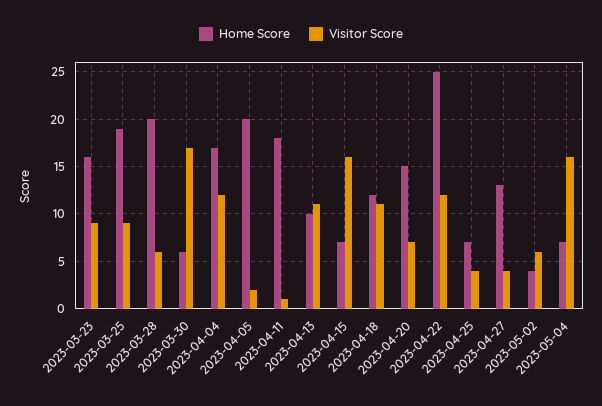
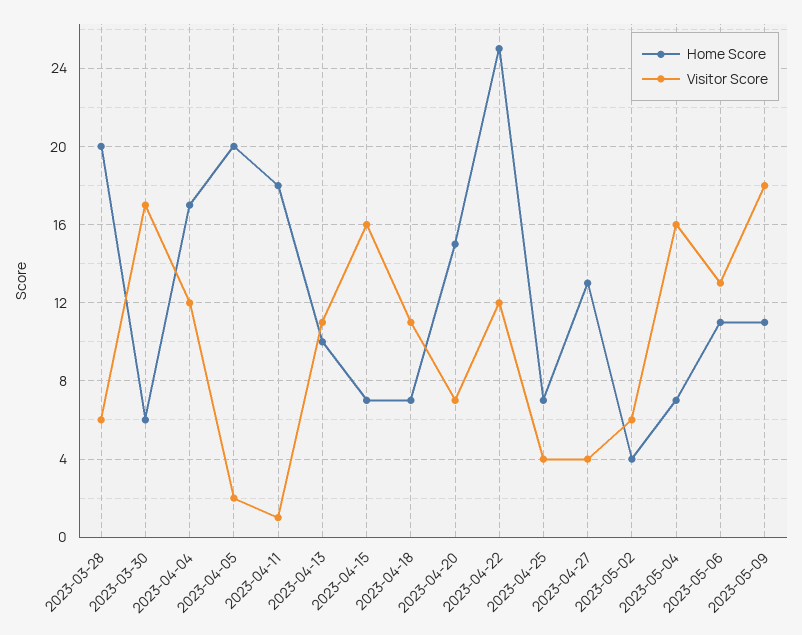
Home Score, 2023-03-23: 16 -> none
Visitor Score, 2023-03-23: 9 -> none
Home Score, 2023-03-25: 19 -> none
Visitor Score, 2023-03-25: 9 -> none
Home Score, 2023-04-18: 12 -> 7
Home Score, 2023-05-06: none -> 11
Visitor Score, 2023-05-06: none -> 13
Home Score, 2023-05-09: none -> 11
Visitor Score, 2023-05-09: none -> 18

